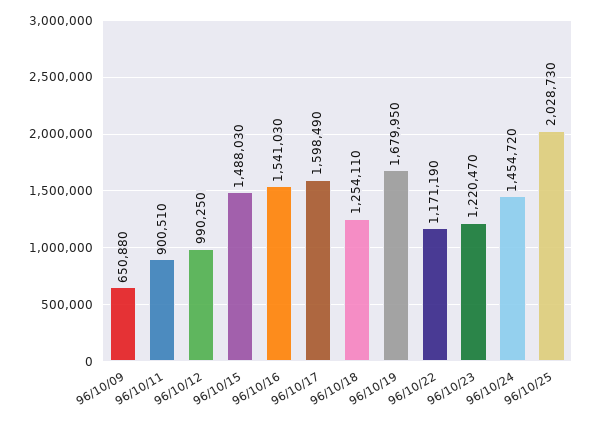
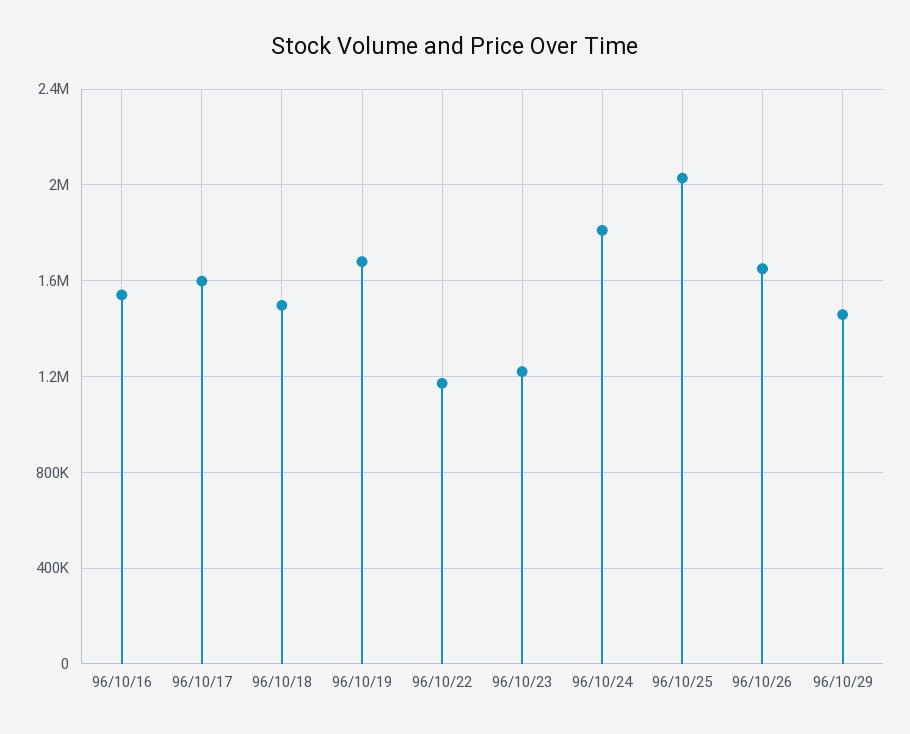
96/10/09: 650880 -> none
96/10/11: 900510 -> none
96/10/12: 990250 -> none
96/10/15: 1488030 -> none
96/10/18: 1254110 -> 1500000
96/10/24: 1454720 -> 1800000
96/10/26: none -> 1650000
96/10/29: none -> 1450000

